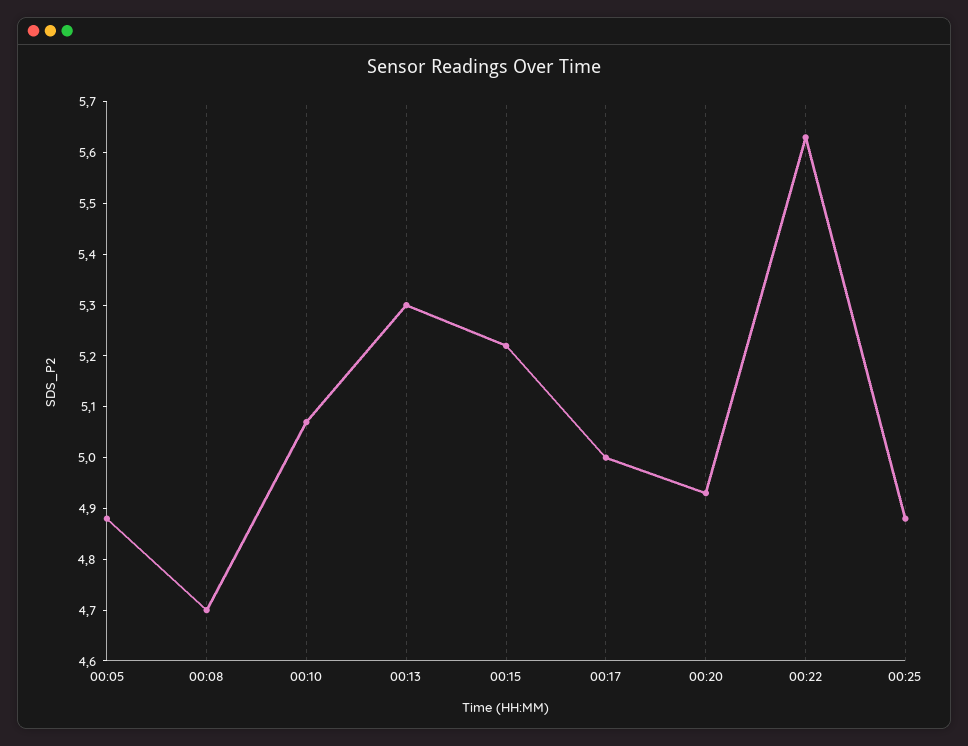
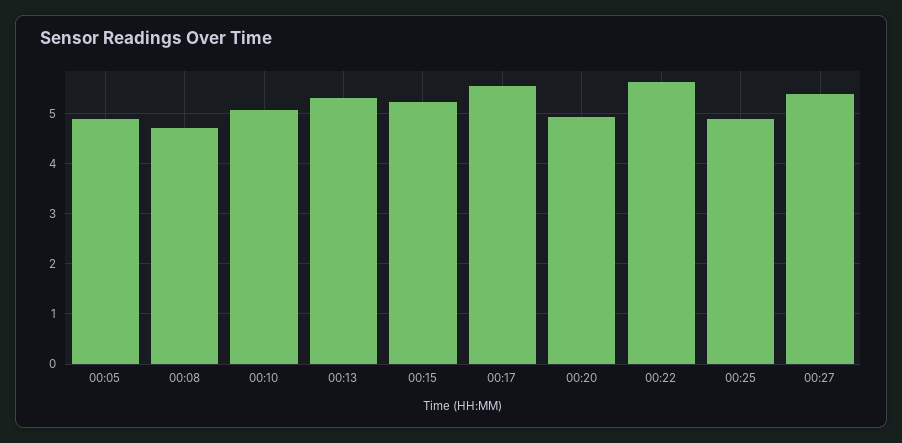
00:17: 5 -> 5.6
00:27: none -> 5.4

